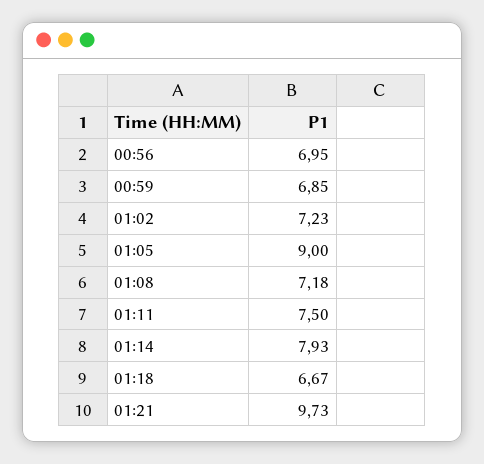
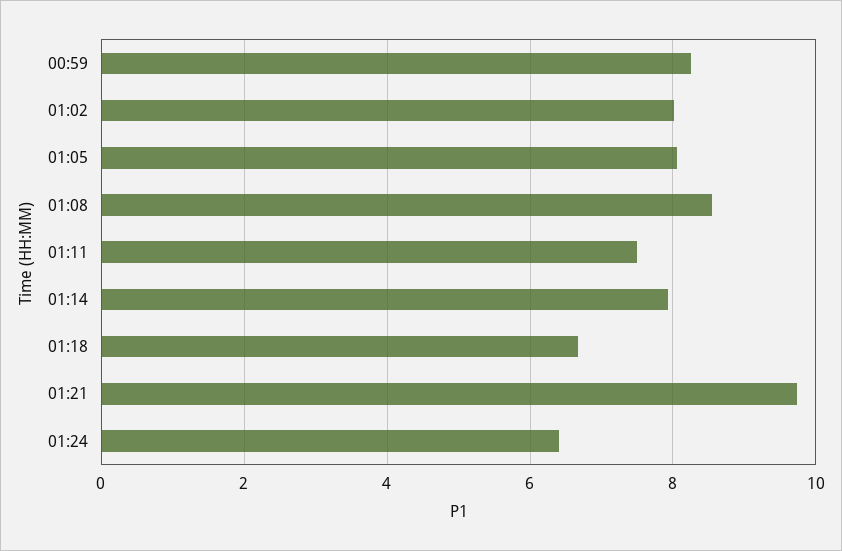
00:56: 6.95 -> none
00:59: 6.85 -> 8.2
01:02: 7.23 -> 8
01:05: 9 -> 8
01:08: 7.18 -> 8.6
01:24: none -> 6.4

